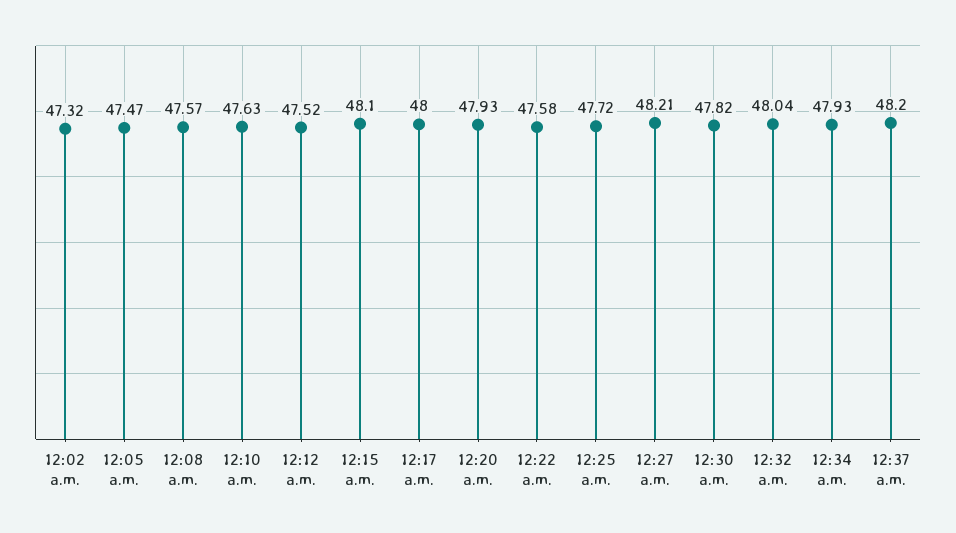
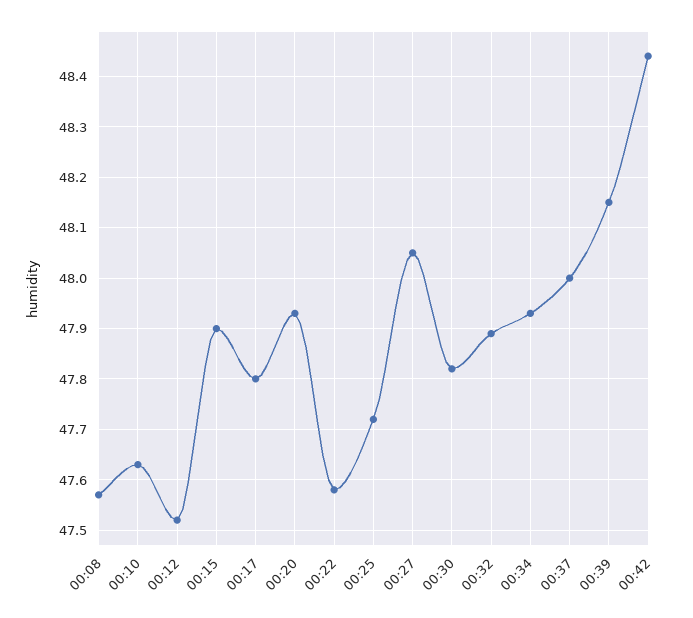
12:02 a.m.: 47.32 -> none
12:05 a.m.: 47.47 -> none
12:15 a.m.: 48.1 -> 47.9
12:17 a.m.: 48 -> 47.8
12:27 a.m.: 48.21 -> 48.05
12:32 a.m.: 48.04 -> 47.9
12:37 a.m.: 48.2 -> 48
00:39: none -> 48.15
00:42: none -> 48.45

